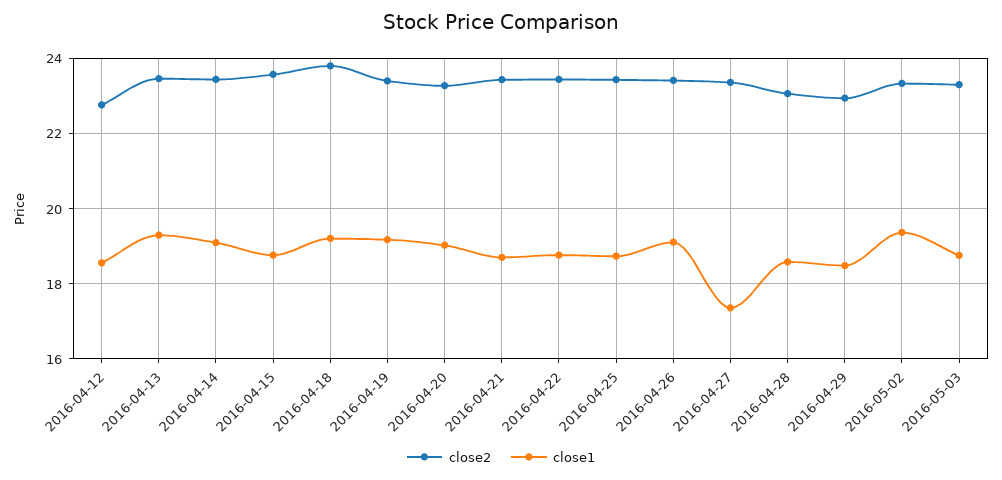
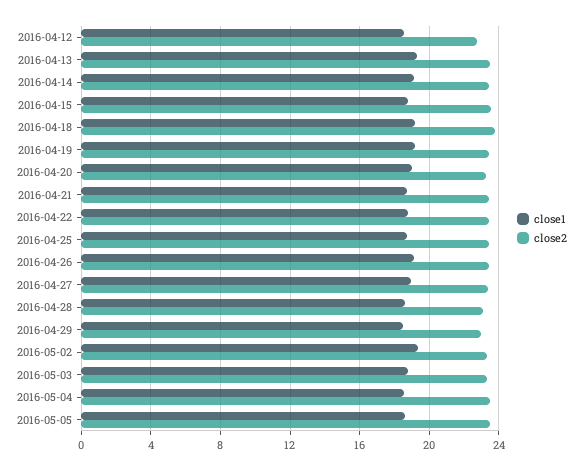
close1, 2016-04-27: 17.4 -> 19
close1, 2016-05-04: none -> 18.5
close2, 2016-05-04: none -> 23.5
close1, 2016-05-05: none -> 18.5
close2, 2016-05-05: none -> 23.5

